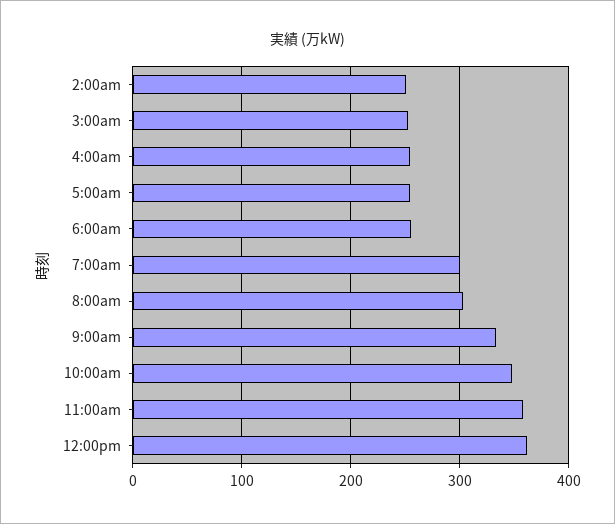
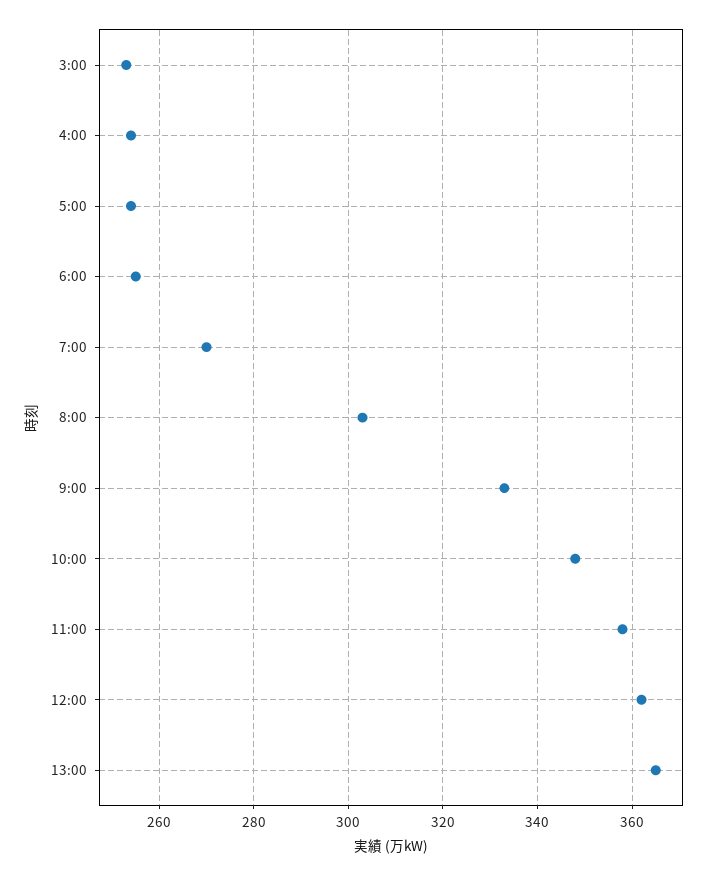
2:00am: 250 -> none
7:00am: 300 -> 270
13:00: none -> 365

